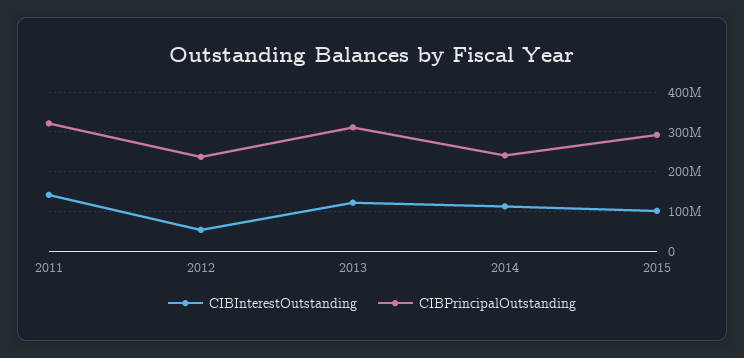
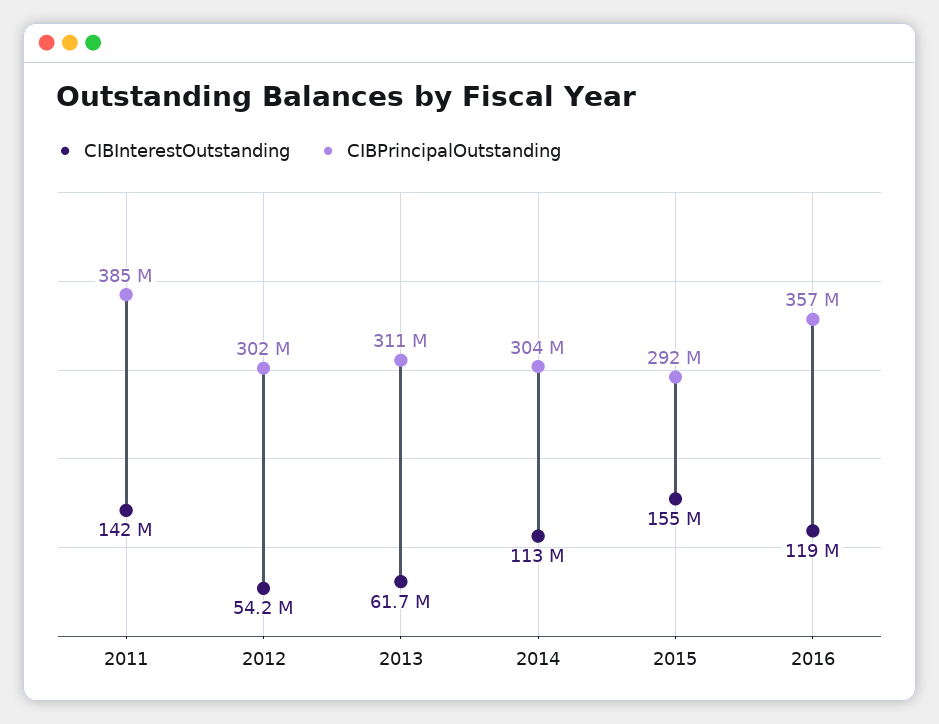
CIBPrincipalOutstanding, 2011: 320000000 -> 385000000
CIBPrincipalOutstanding, 2012: 240000000 -> 302000000
CIBInterestOutstanding, 2013: 120000000 -> 61700000
CIBPrincipalOutstanding, 2014: 240000000 -> 304000000
CIBInterestOutstanding, 2015: 100000000 -> 155000000
CIBInterestOutstanding, 2016: none -> 119000000
CIBPrincipalOutstanding, 2016: none -> 357000000

